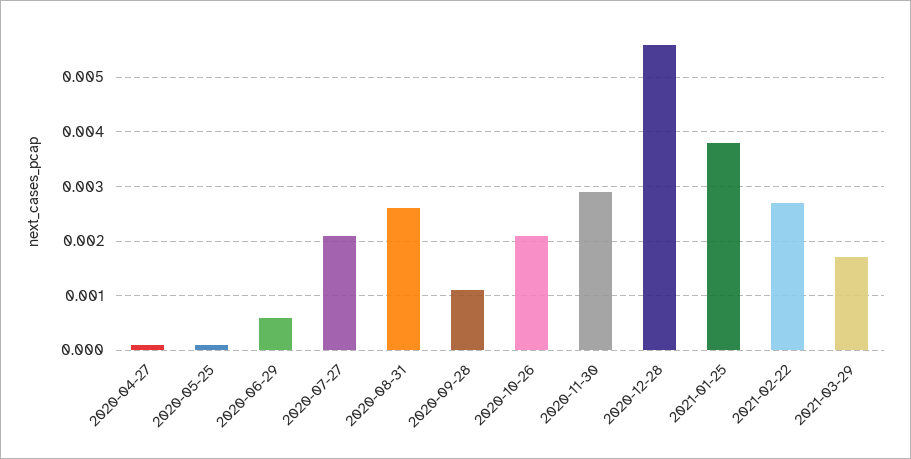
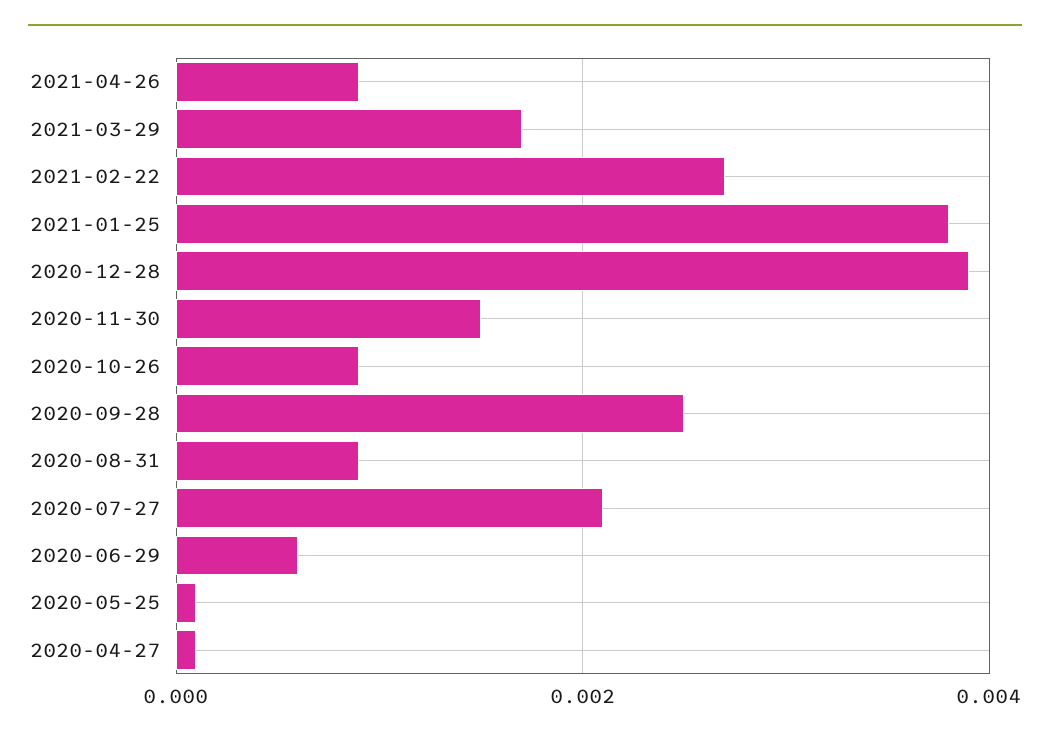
2020-08-31: 0.0025 -> 0.001
2020-09-28: 0.001 -> 0.0025
2020-10-26: 0.002 -> 0.001
2020-11-30: 0.003 -> 0.0015
2020-12-28: 0.0055 -> 0.004
2021-04-26: none -> 0.001

